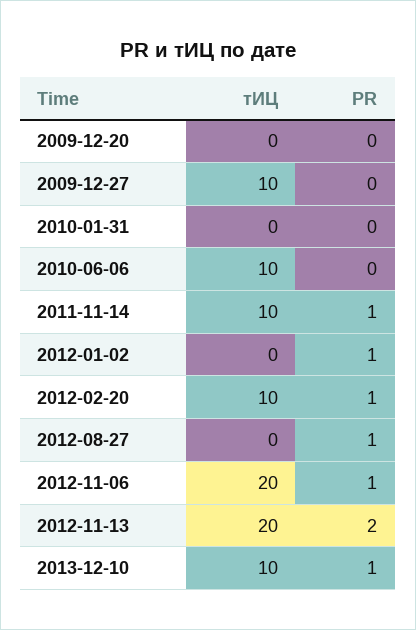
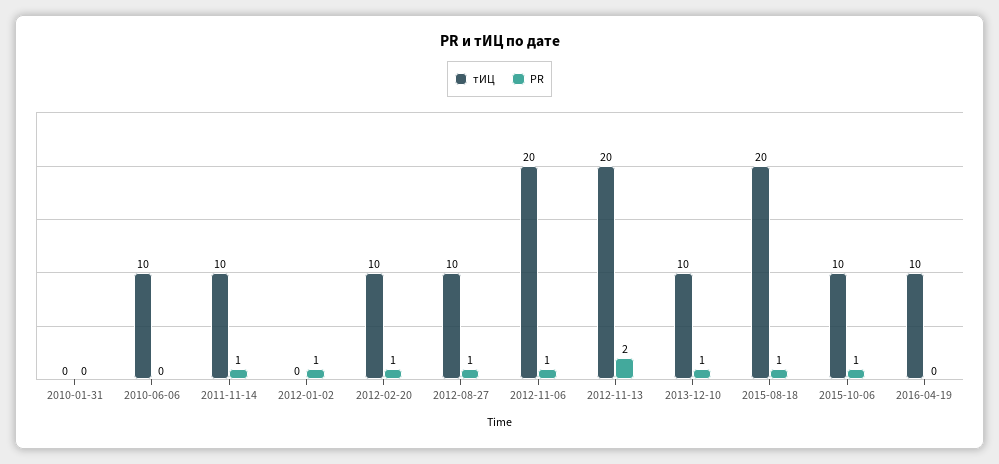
тИЦ, 2009-12-20: 0 -> none
PR, 2009-12-20: 0 -> none
тИЦ, 2009-12-27: 10 -> none
PR, 2009-12-27: 0 -> none
тИЦ, 2012-08-27: 0 -> 10
тИЦ, 2015-08-18: none -> 20
PR, 2015-08-18: none -> 1
тИЦ, 2015-10-06: none -> 10
PR, 2015-10-06: none -> 1
тИЦ, 2016-04-19: none -> 10
PR, 2016-04-19: none -> 0

